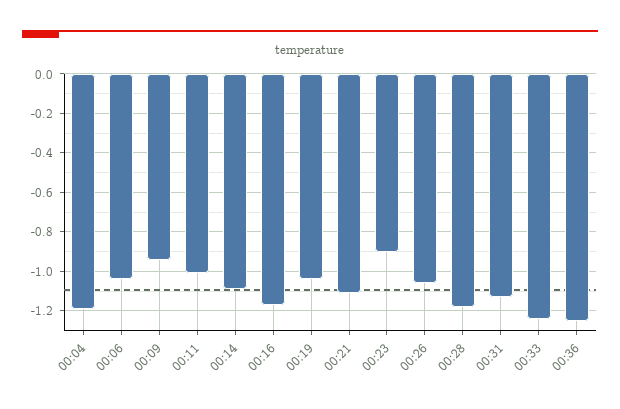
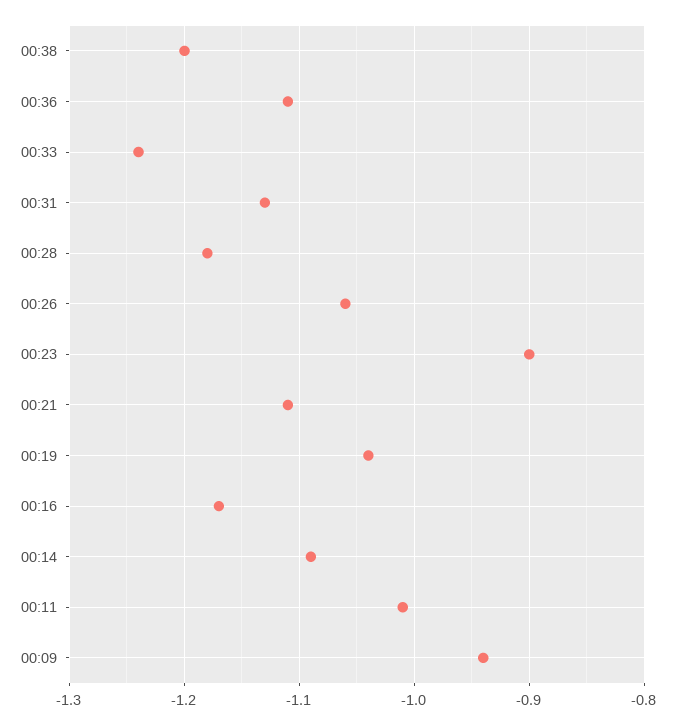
00:04: -1.2 -> none
00:06: -1.05 -> none
00:36: -1.25 -> -1.11
00:38: none -> -1.2

